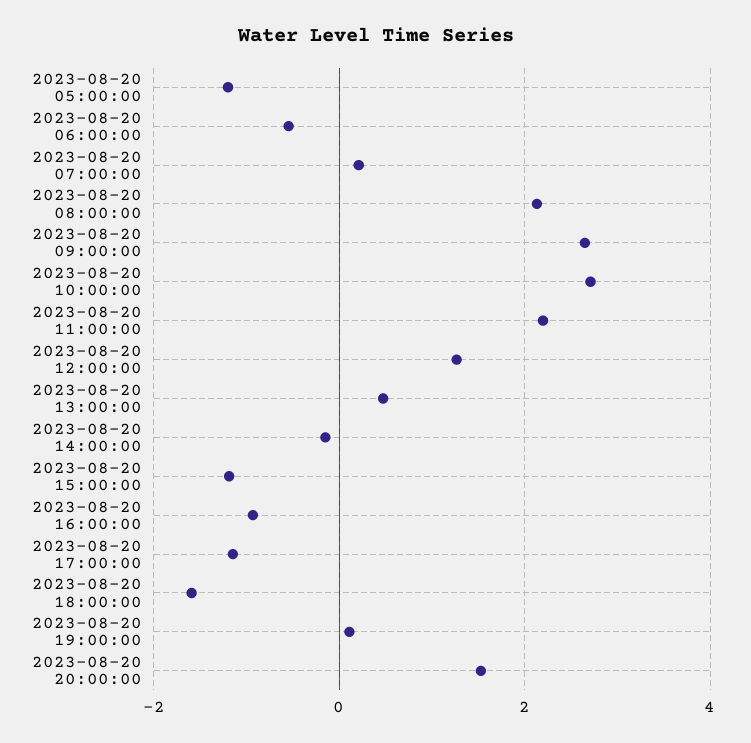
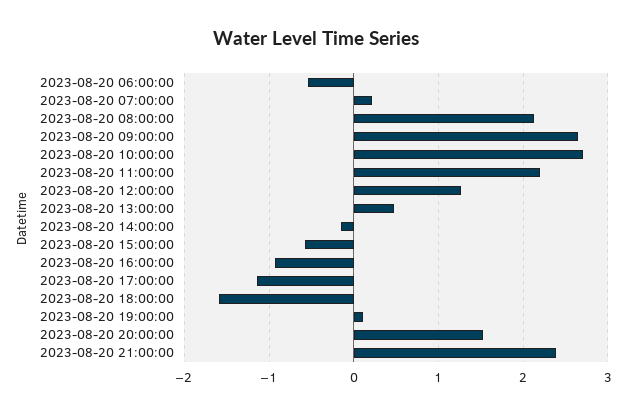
2023-08-20 05:00:00: -1.2 -> none
2023-08-20 15:00:00: -1.2 -> -0.6
2023-08-20 21:00:00: none -> 2.4

